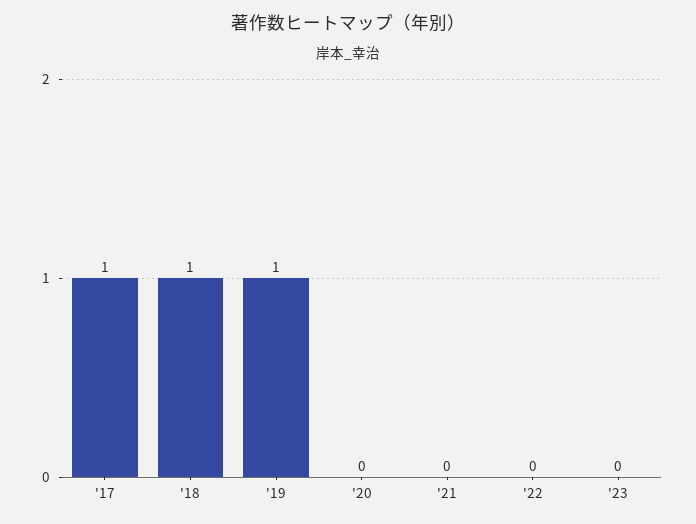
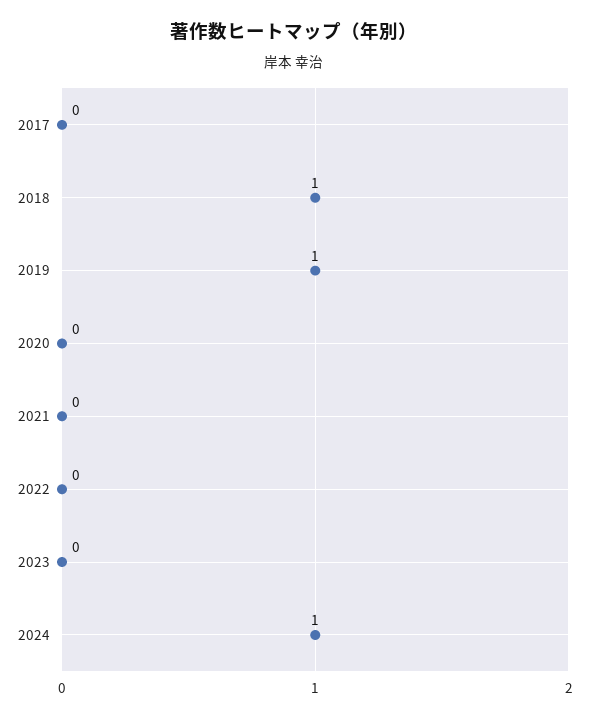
'17: 1 -> 0
2024: none -> 1

